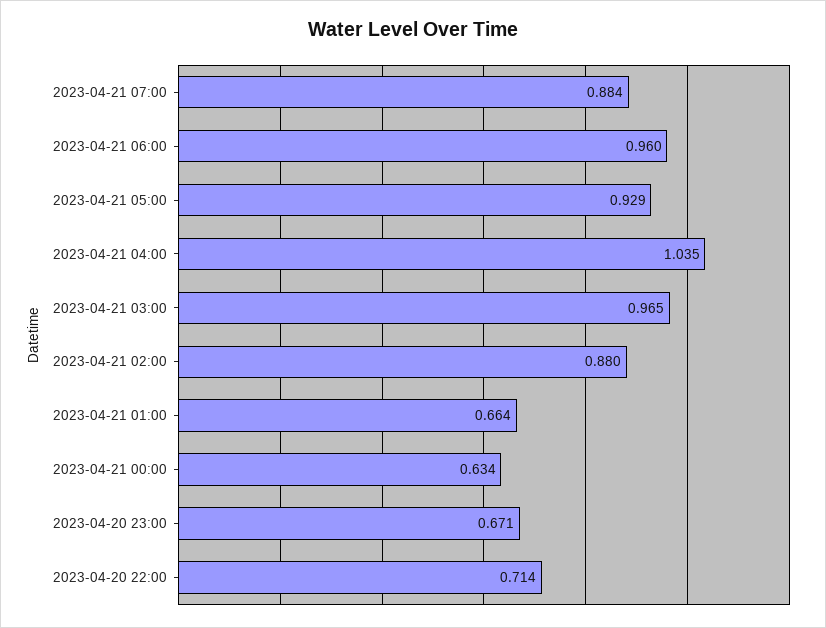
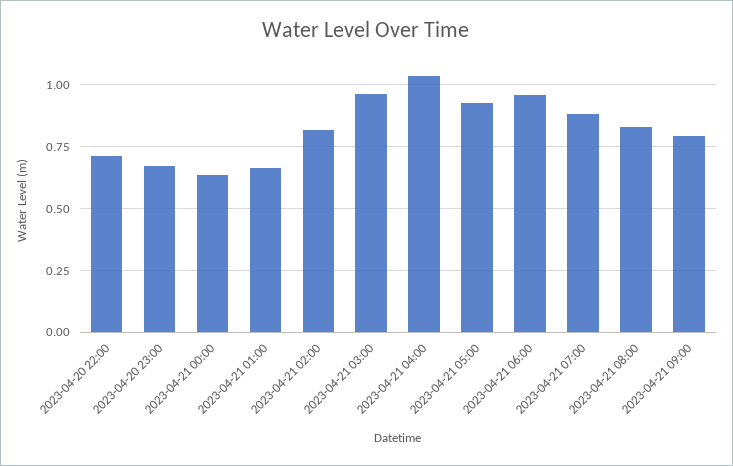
2023-04-21 02:00: 0.88 -> 0.825
2023-04-21 08:00: none -> 0.825
2023-04-21 09:00: none -> 0.8

